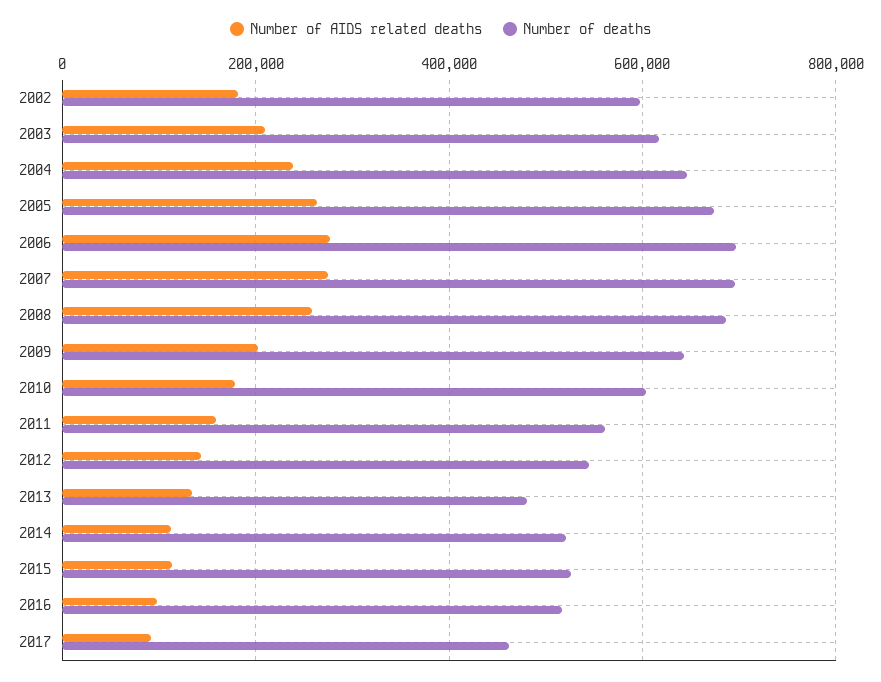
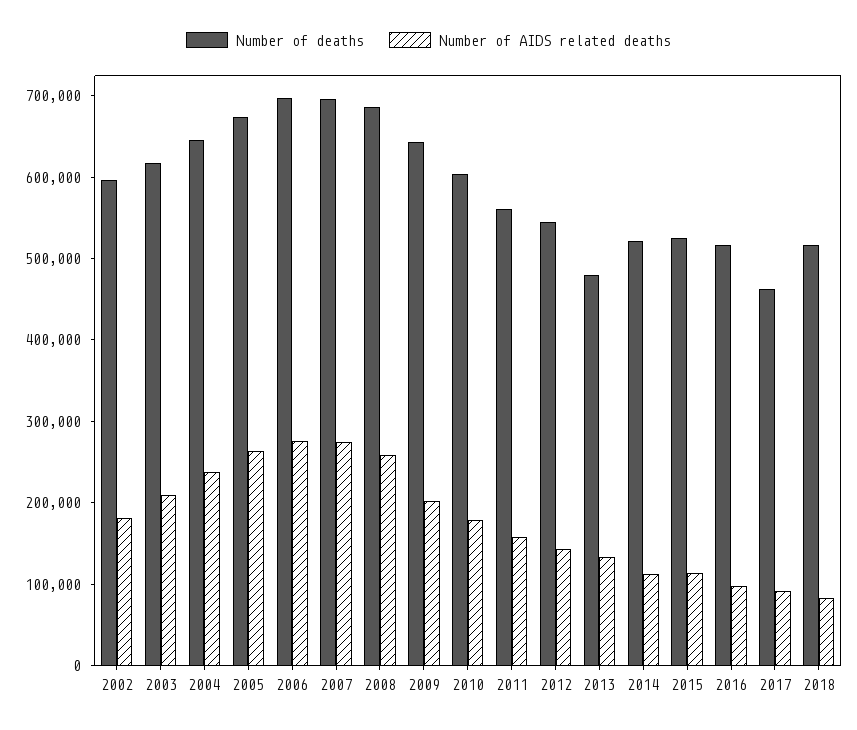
Number of deaths, 2018: none -> 520000
Number of AIDS related deaths, 2018: none -> 80000

